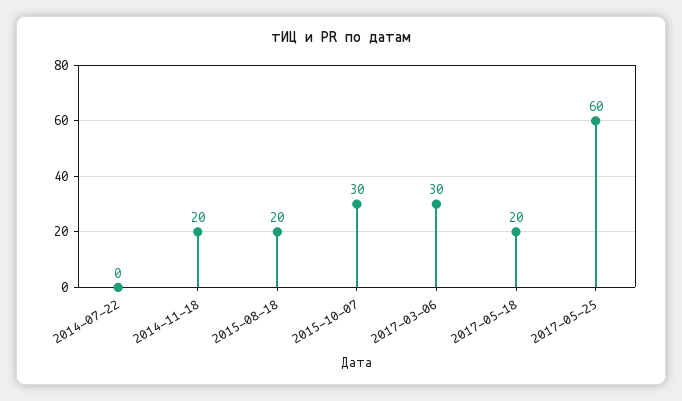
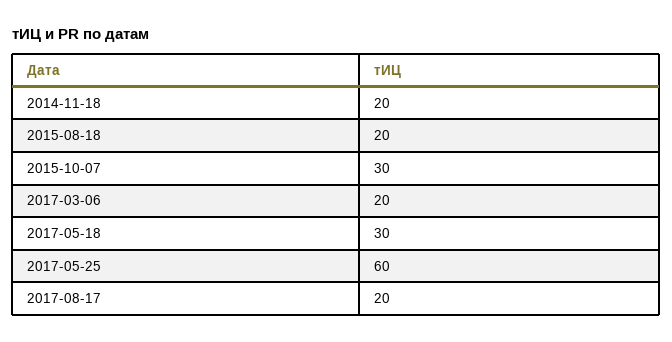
2014-07-22: 0 -> none
2017-03-06: 30 -> 20
2017-05-18: 20 -> 30
2017-08-17: none -> 20

